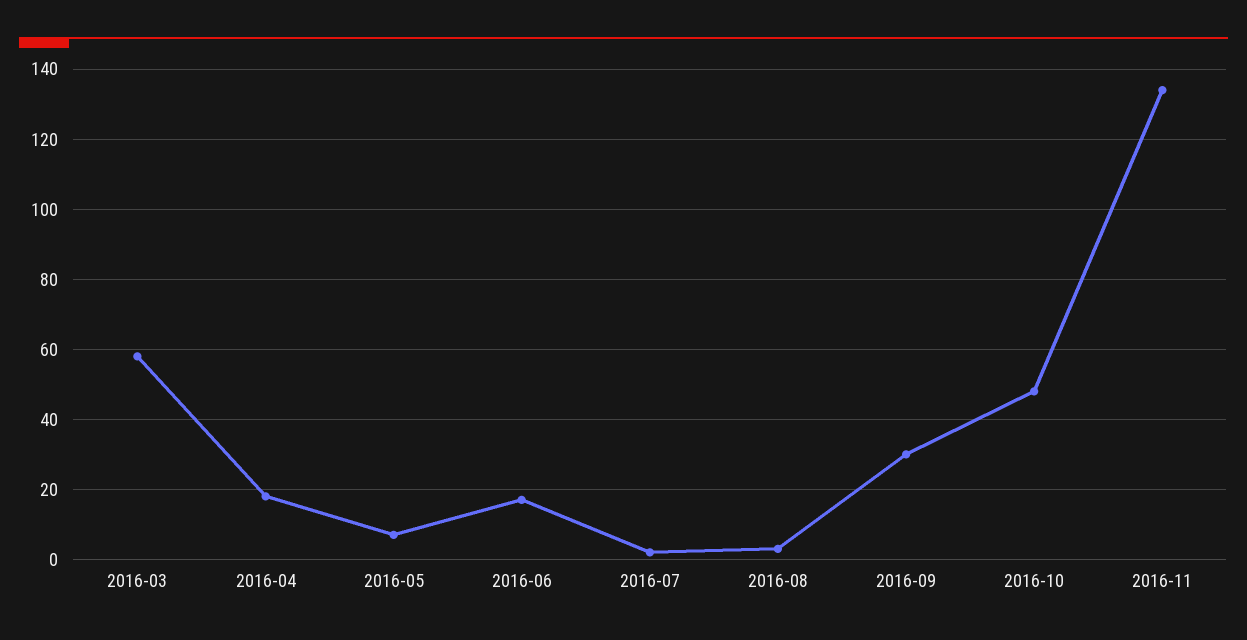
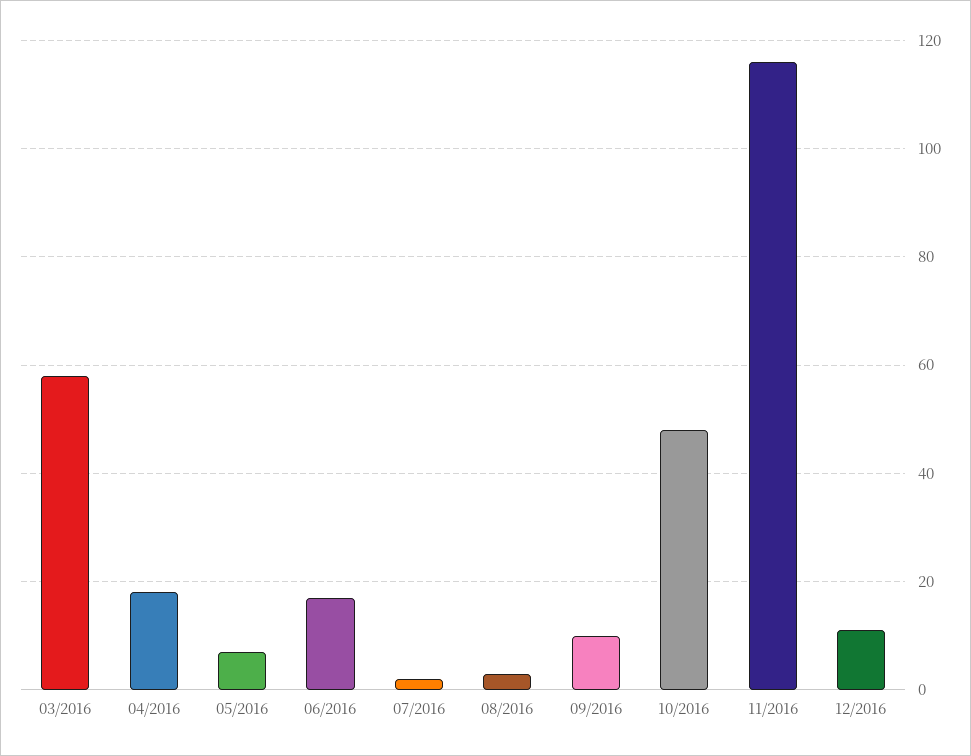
2016-09: 30 -> 10
2016-11: 135 -> 115
12/2016: none -> 10

